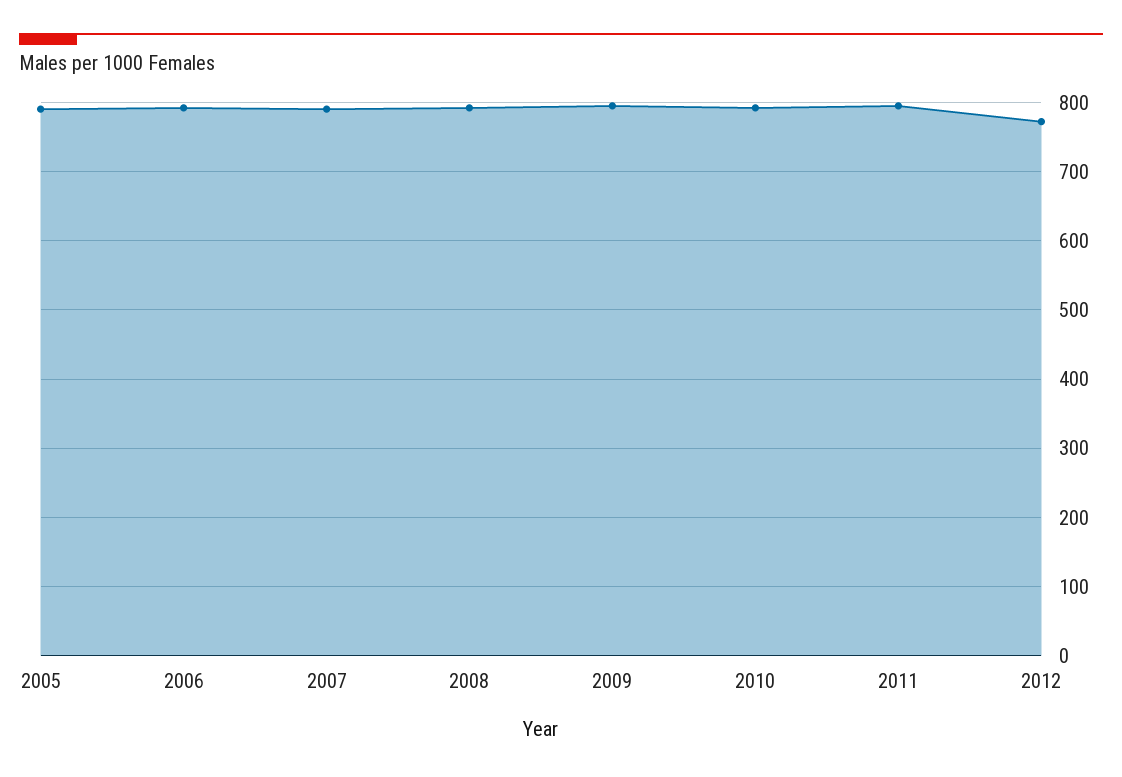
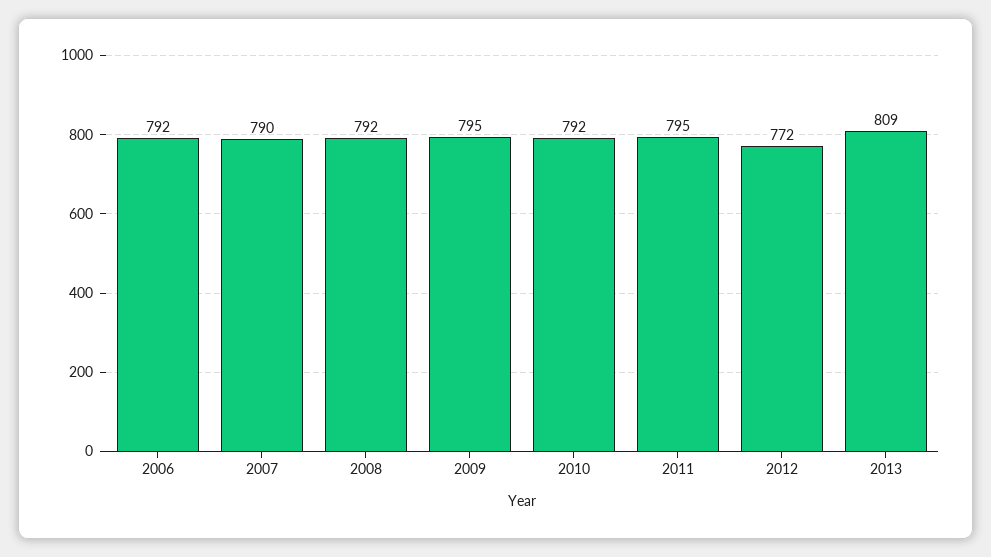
2005: 790 -> none
2013: none -> 809

